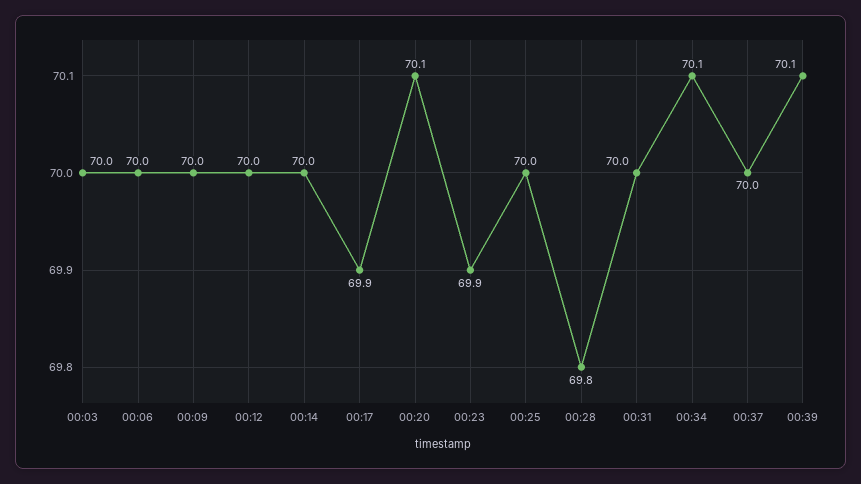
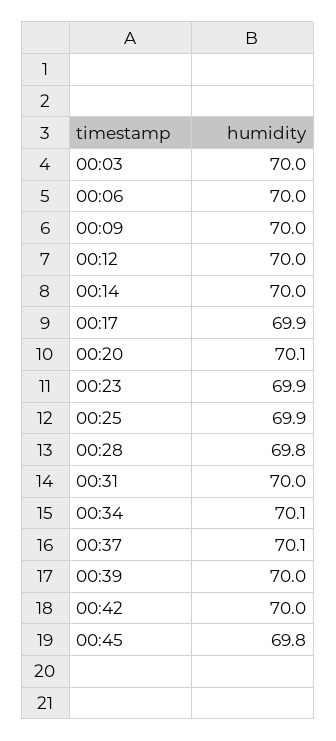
00:25: 70 -> 69.9
00:37: 70 -> 70.1
00:39: 70.1 -> 70
00:42: none -> 70
00:45: none -> 69.8

